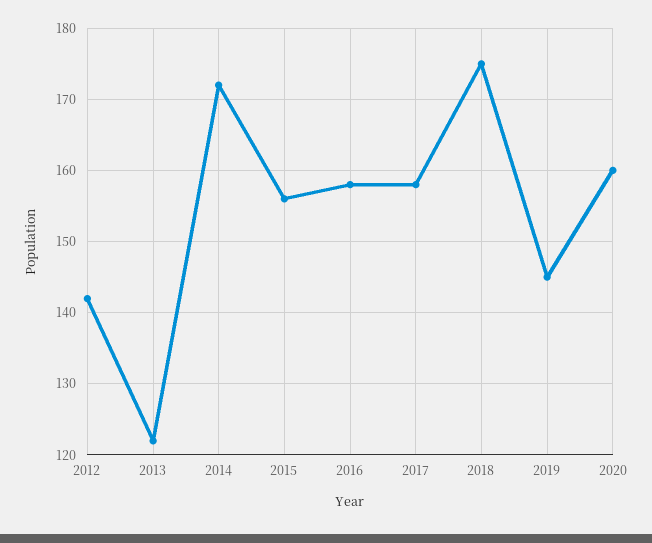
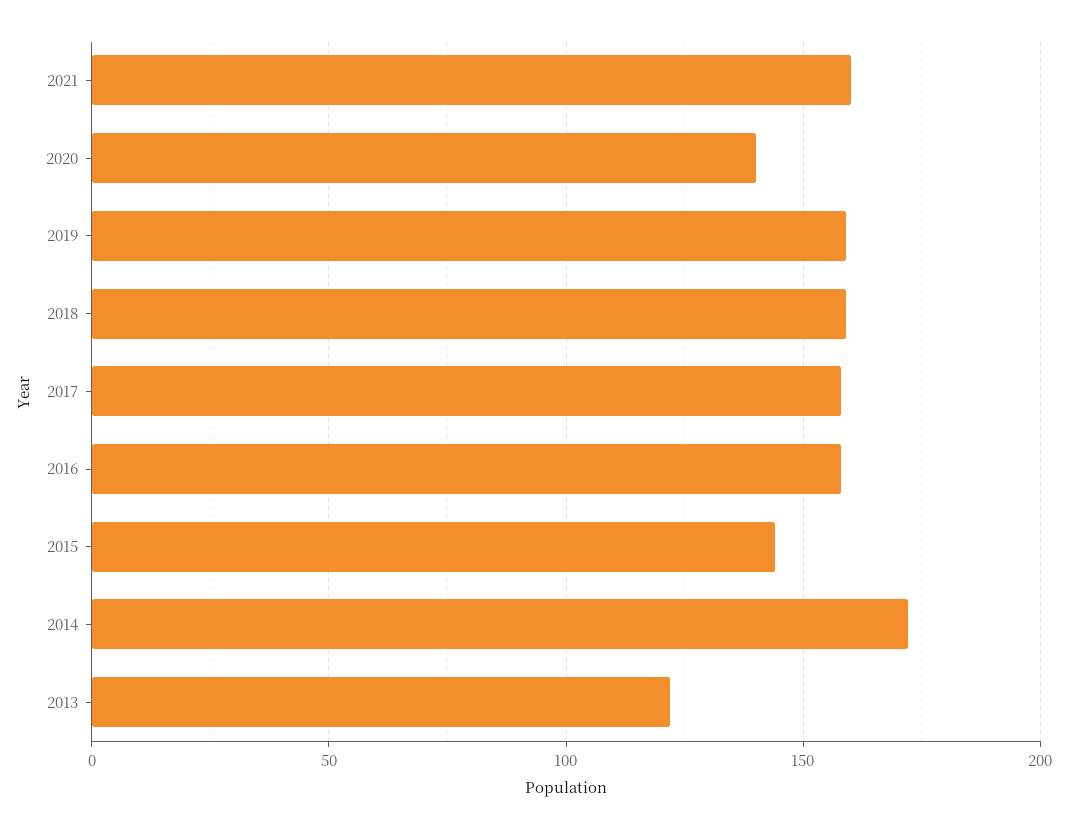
2012: 142 -> none
2015: 156 -> 145
2018: 175 -> 160
2019: 145 -> 160
2020: 160 -> 140
2021: none -> 160

